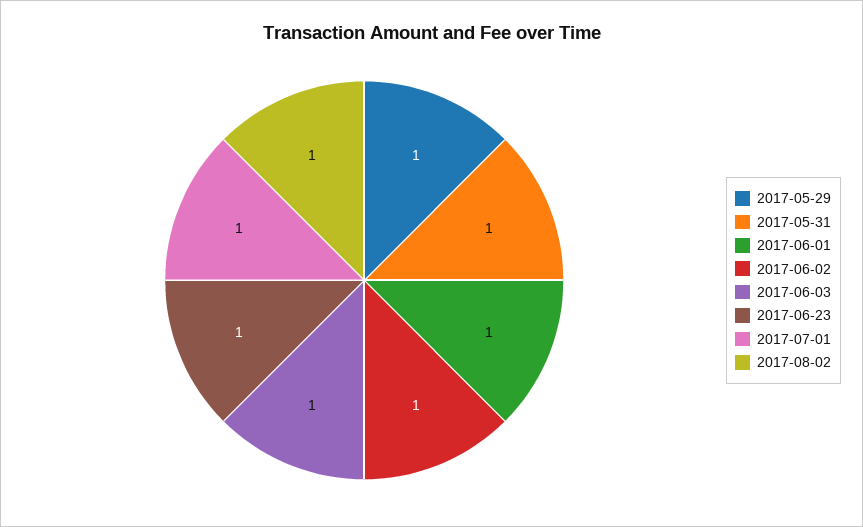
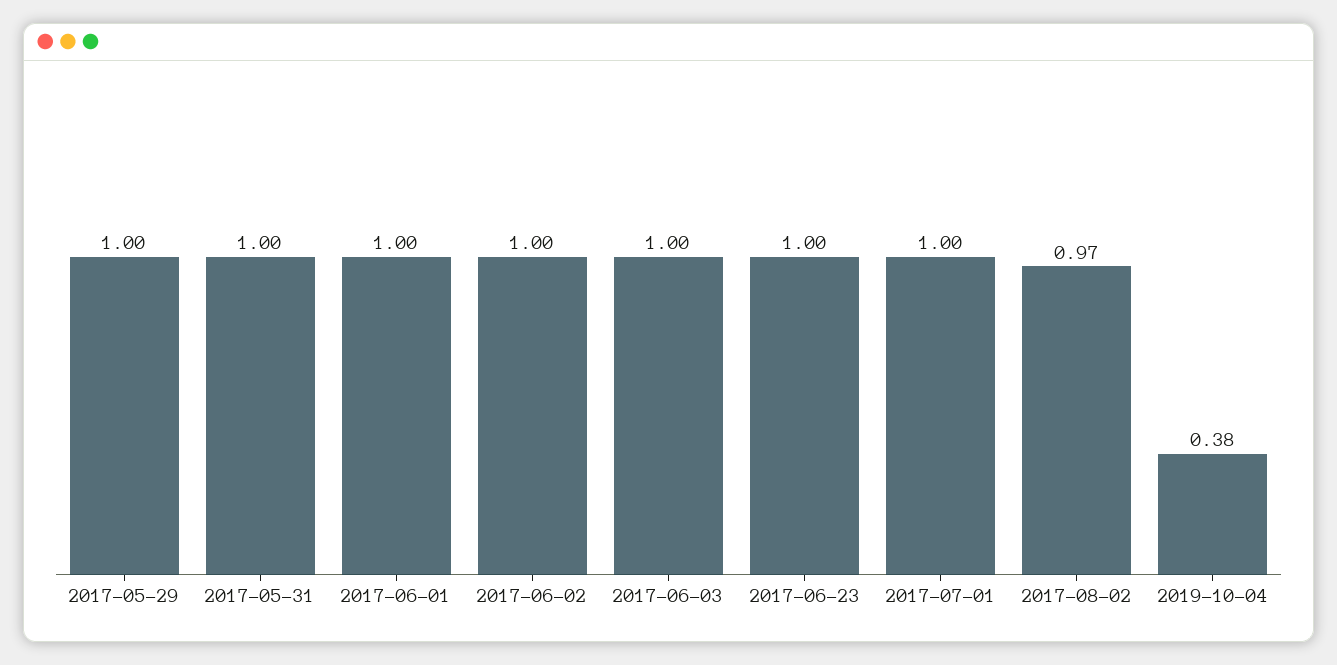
2017-08-02: 1 -> 0.97
2019-10-04: none -> 0.38

